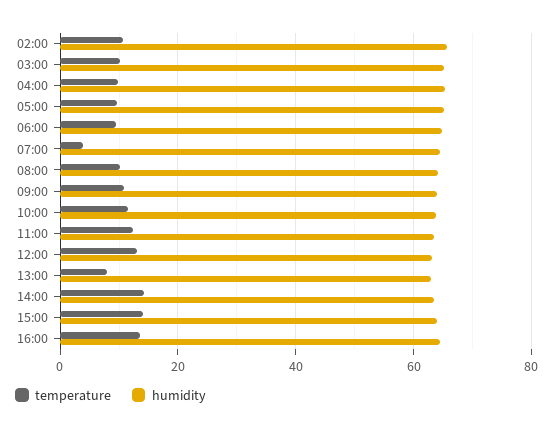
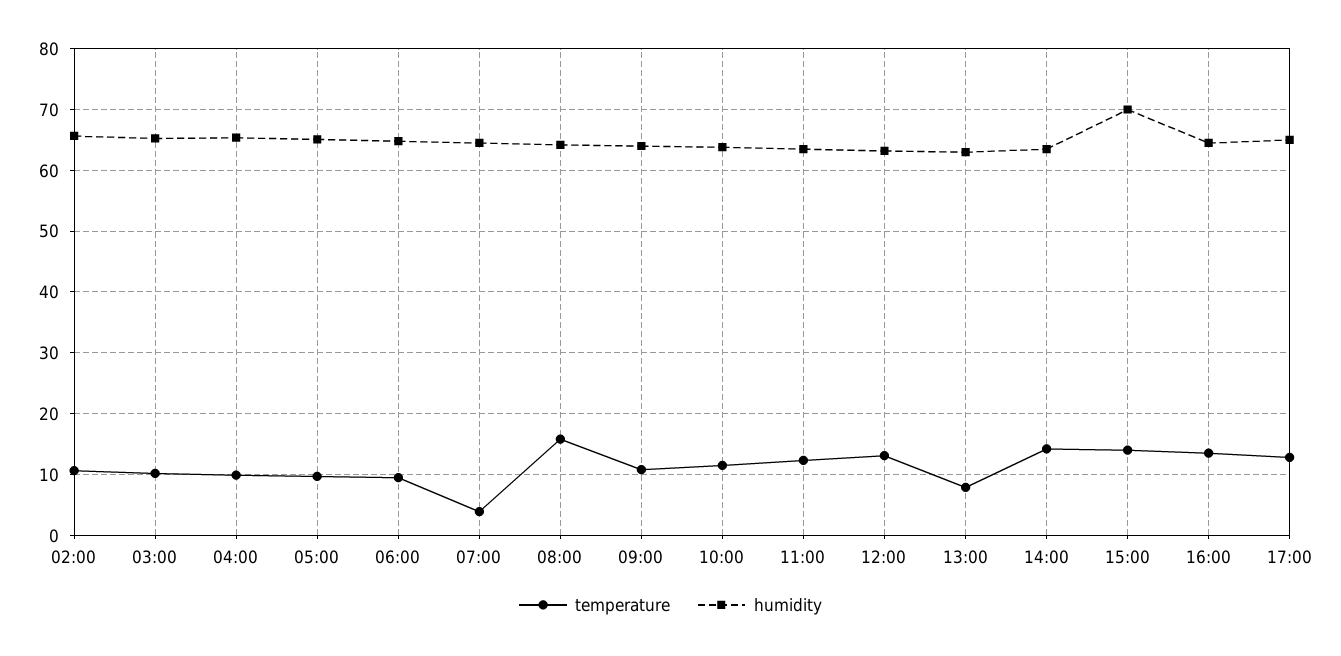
temperature, 08:00: 10 -> 16
humidity, 15:00: 64 -> 70
temperature, 17:00: none -> 13
humidity, 17:00: none -> 65

